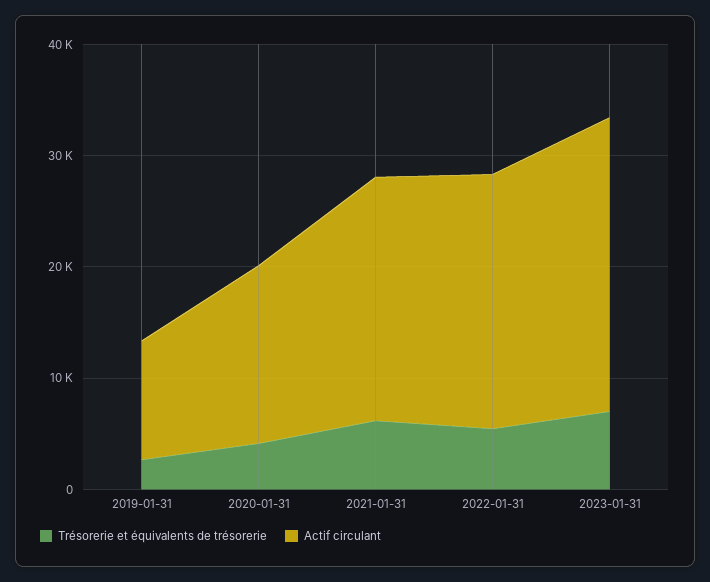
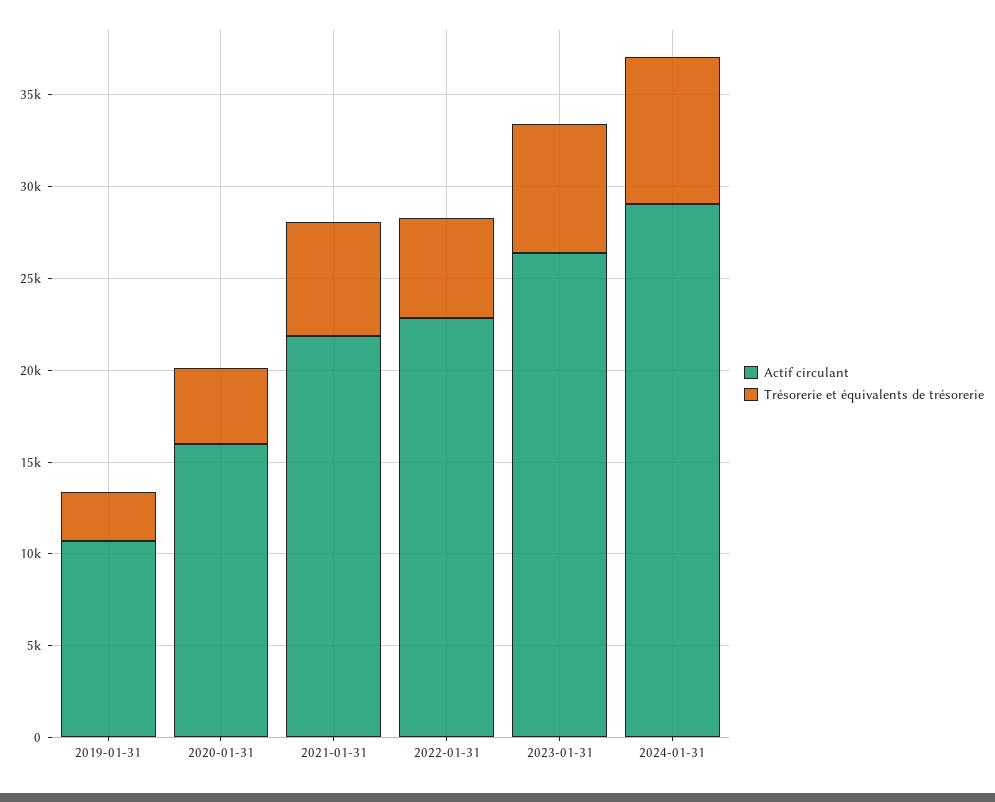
Actif circulant, 2024-01-31: none -> 29000
Trésorerie et équivalents de trésorerie, 2024-01-31: none -> 8000

